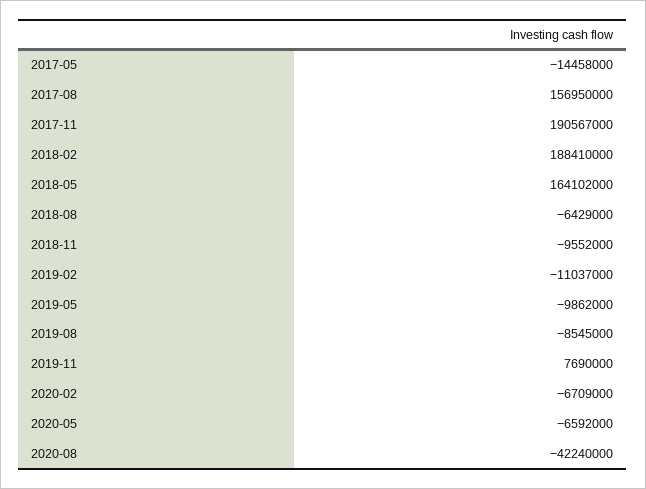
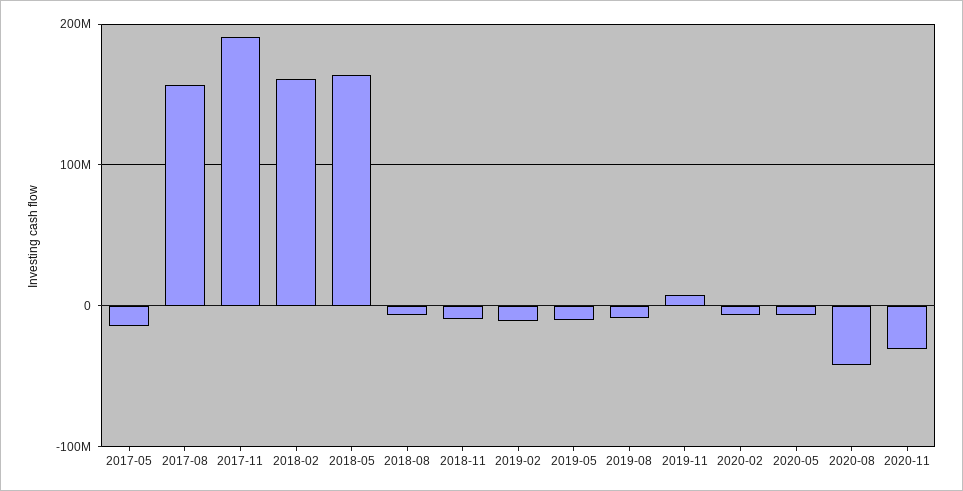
2018-02: 188410000 -> 160000000
2020-11: none -> -30000000

